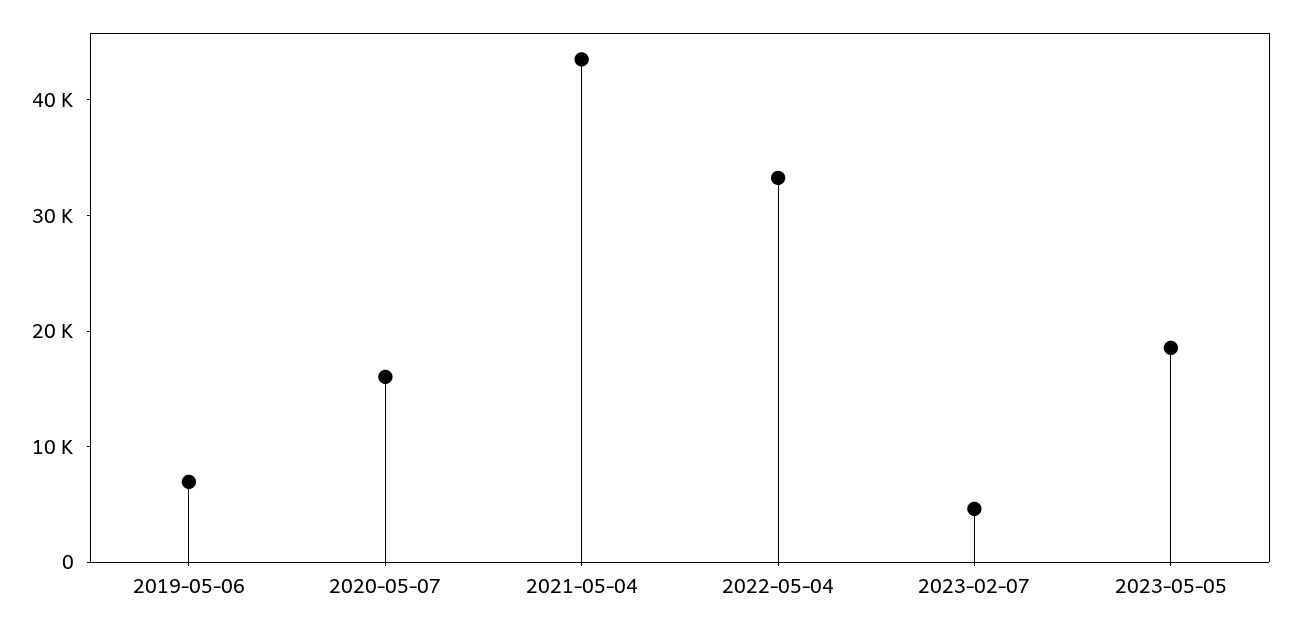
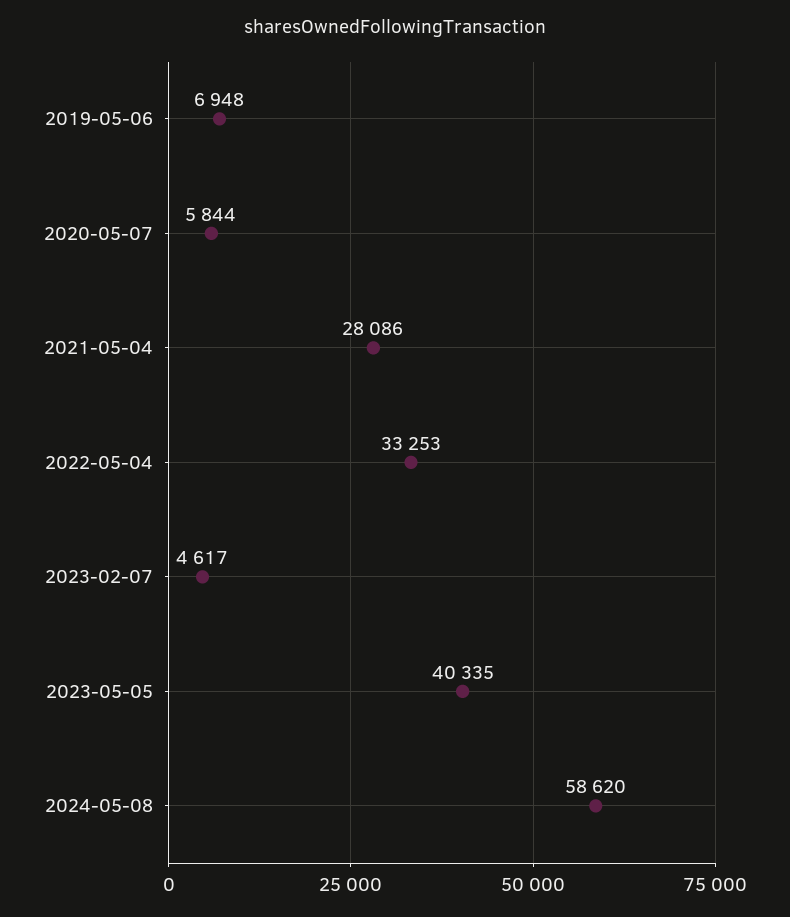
2020-05-07: 16000 -> 5844
2021-05-04: 44000 -> 28086
2023-05-05: 18000 -> 40335
2024-05-08: none -> 58620

